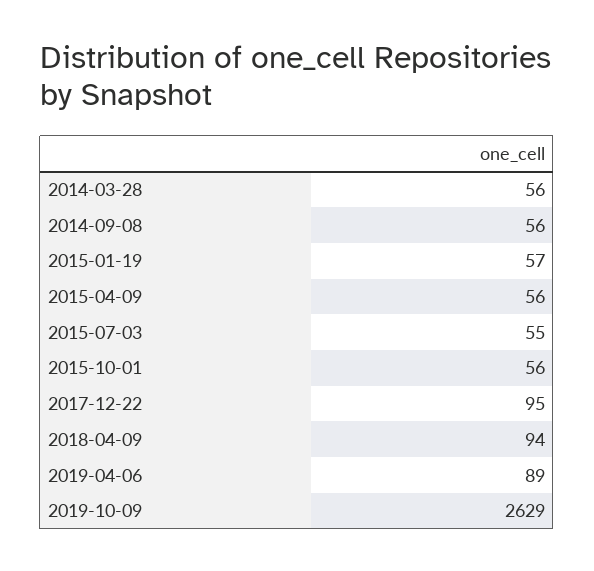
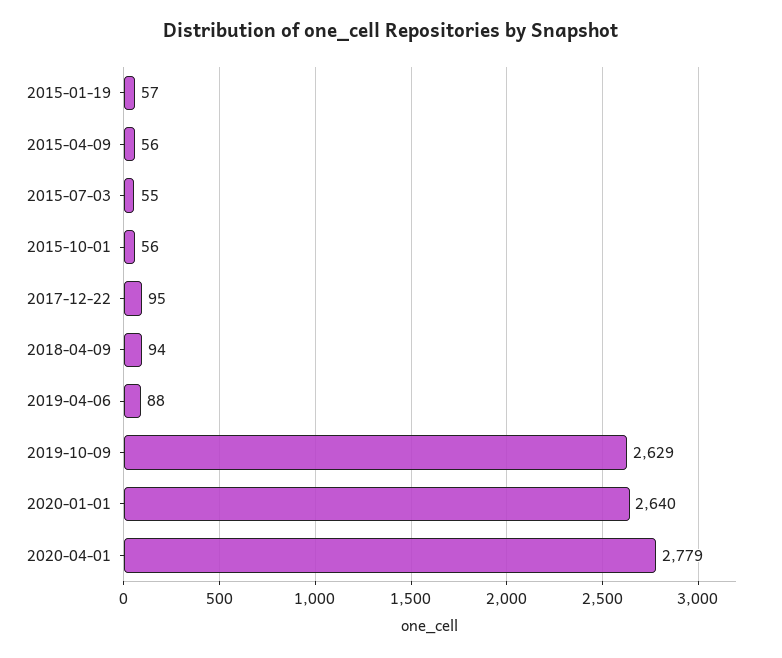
2014-03-28: 56 -> none
2014-09-08: 56 -> none
2019-04-06: 89 -> 88
2020-01-01: none -> 2640
2020-04-01: none -> 2779

